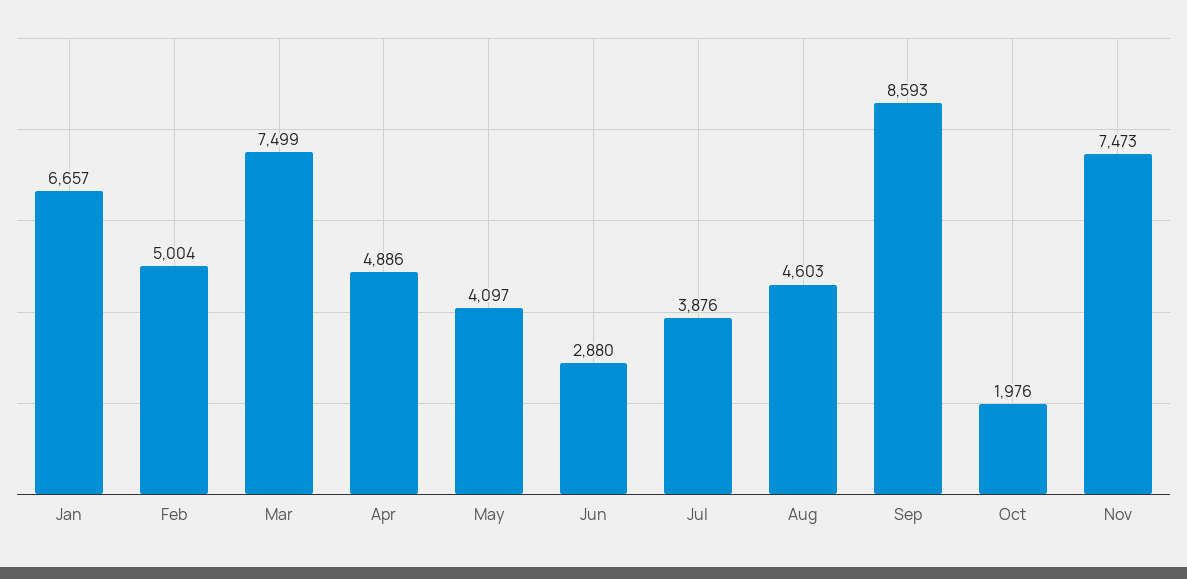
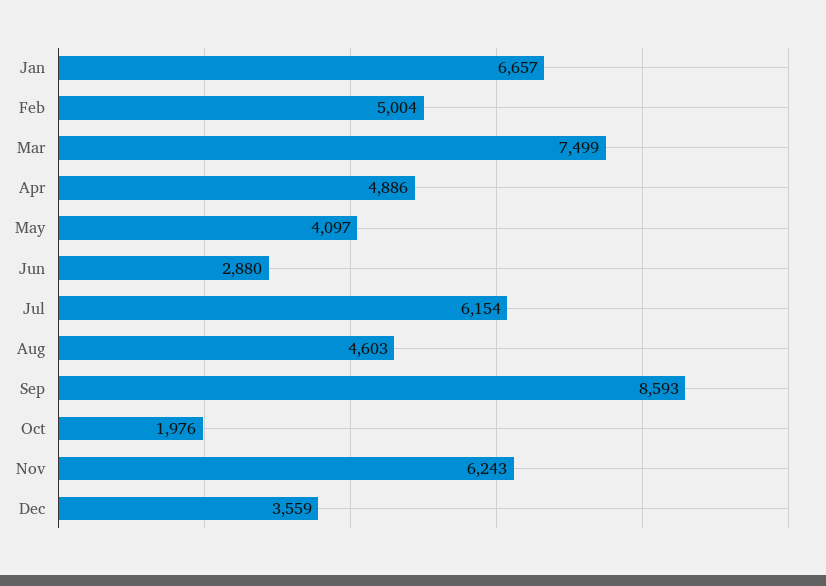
Jul: 3876 -> 6154
Nov: 7473 -> 6243
Dec: none -> 3559

